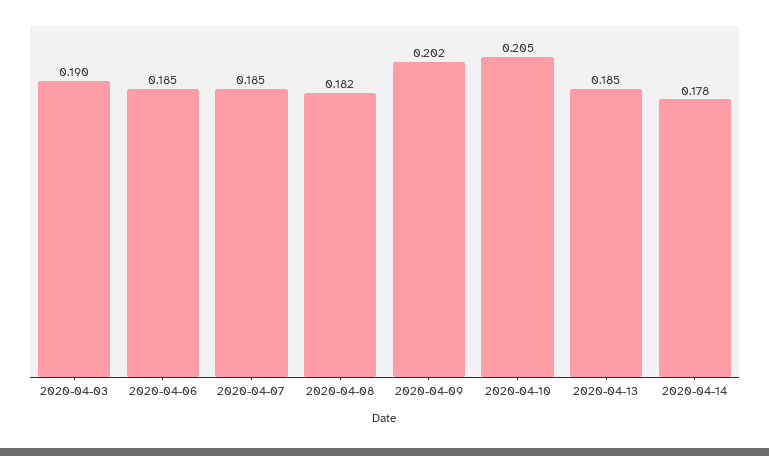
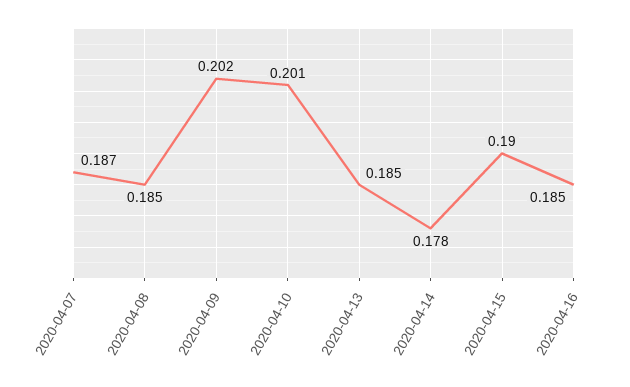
2020-04-03: 0.19 -> none
2020-04-06: 0.185 -> none
2020-04-07: 0.185 -> 0.187
2020-04-08: 0.182 -> 0.185
2020-04-10: 0.205 -> 0.201
2020-04-15: none -> 0.19
2020-04-16: none -> 0.185

